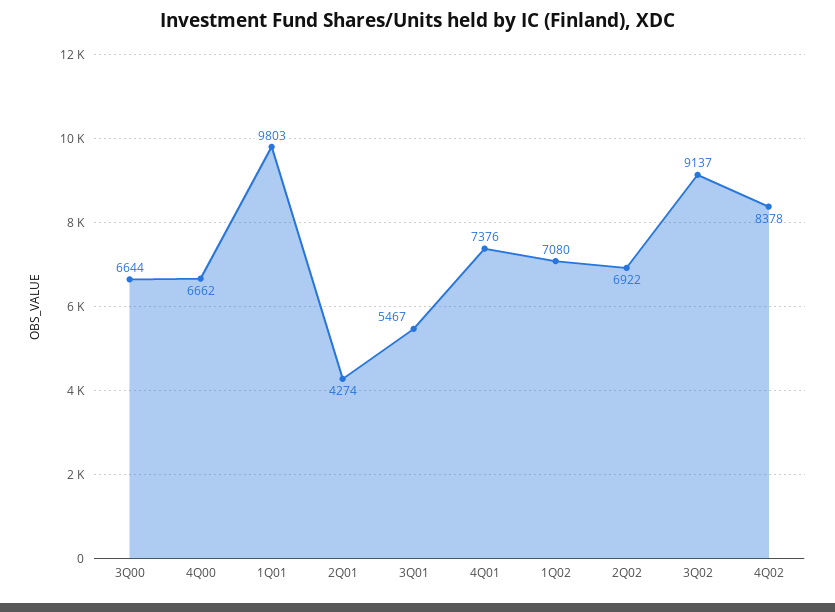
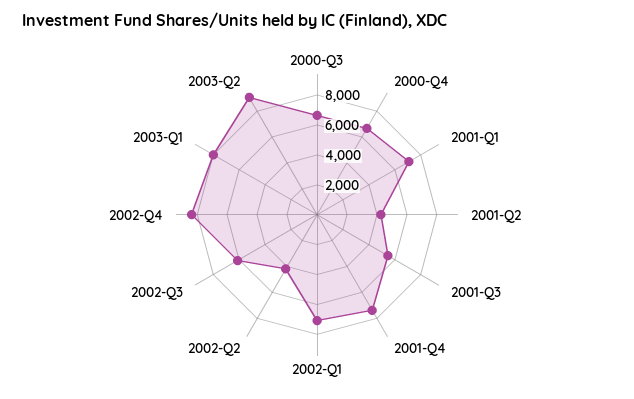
1Q01: 9803 -> 7000
2Q02: 6922 -> 4000
3Q02: 9137 -> 6000
2003-Q1: none -> 8000
2003-Q2: none -> 9000

